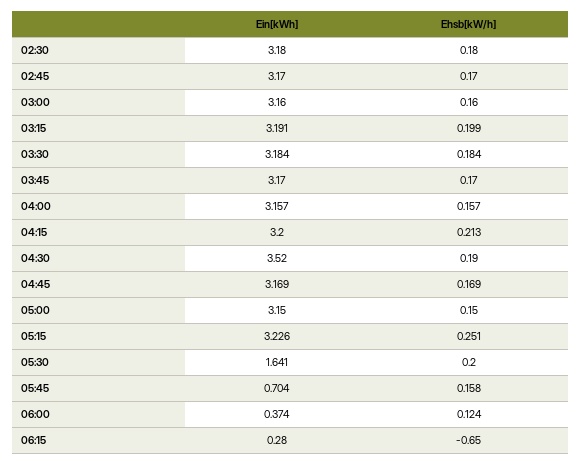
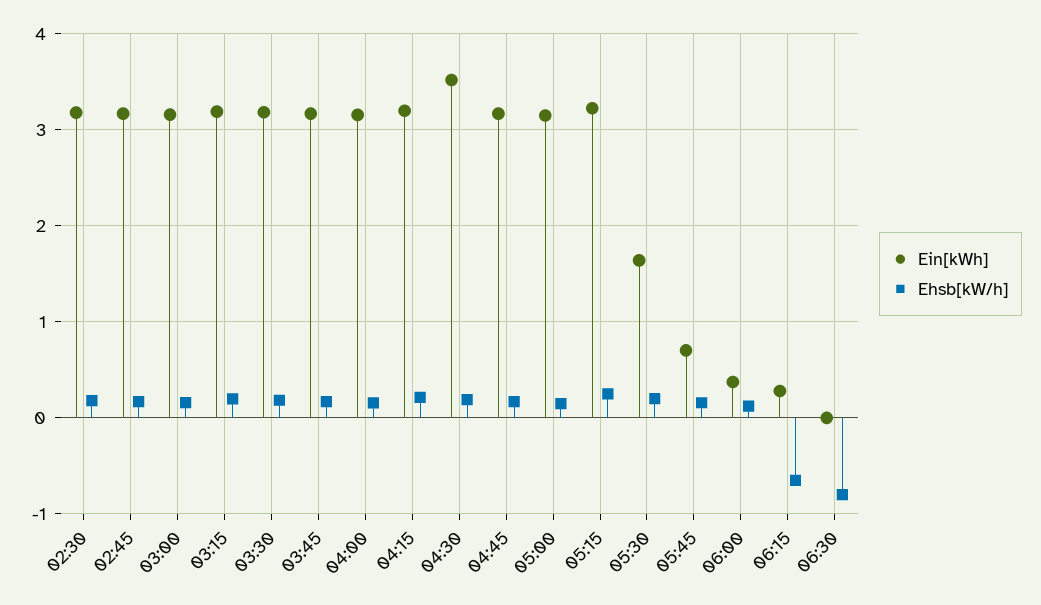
Ein[kWh], 06:30: none -> 0
Ehsb[kW/h], 06:30: none -> -0.8

